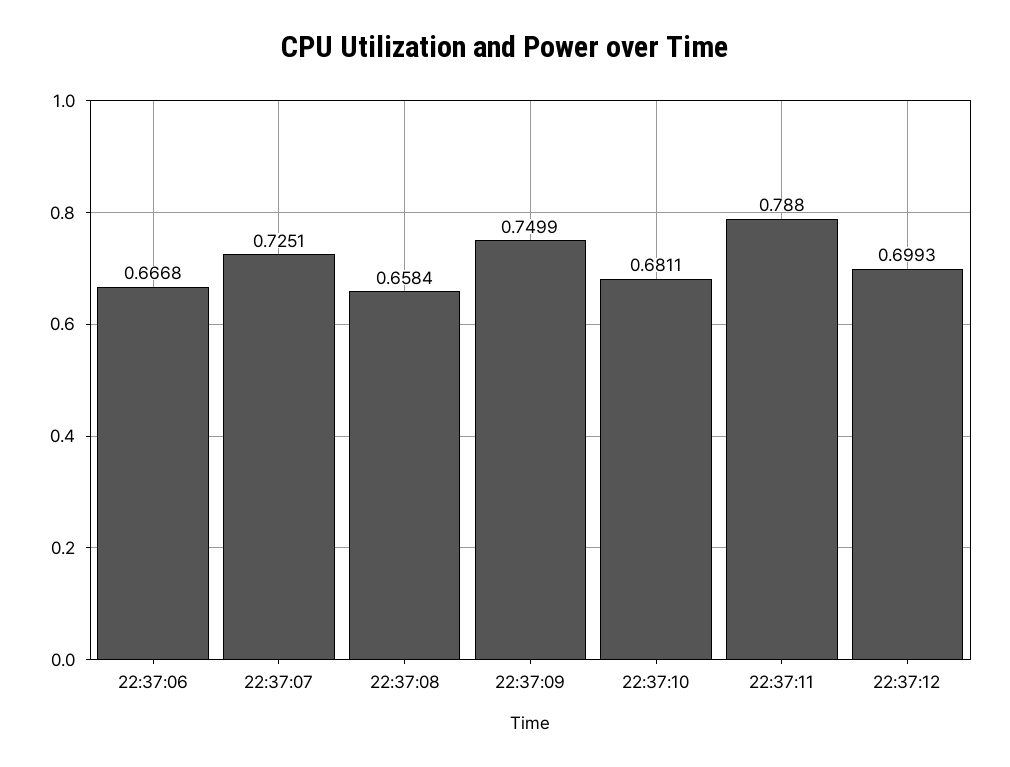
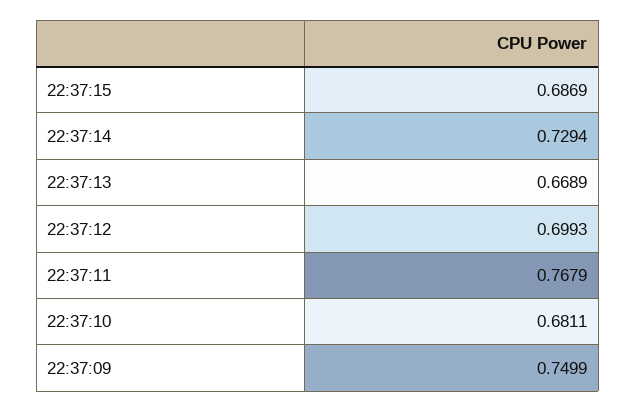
22:37:06: 0.6668 -> none
22:37:07: 0.7251 -> none
22:37:08: 0.6584 -> none
22:37:11: 0.788 -> 0.7679
22:37:15: none -> 0.6869
22:37:14: none -> 0.7294
22:37:13: none -> 0.6689

